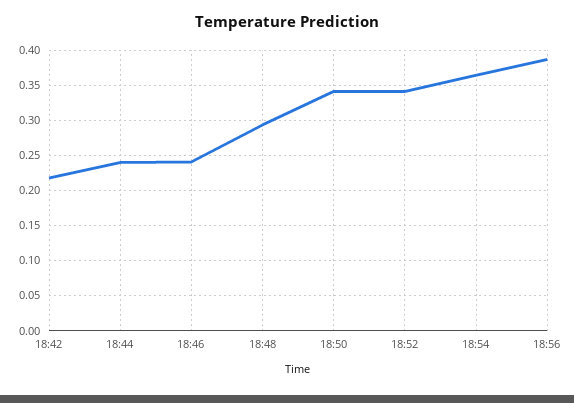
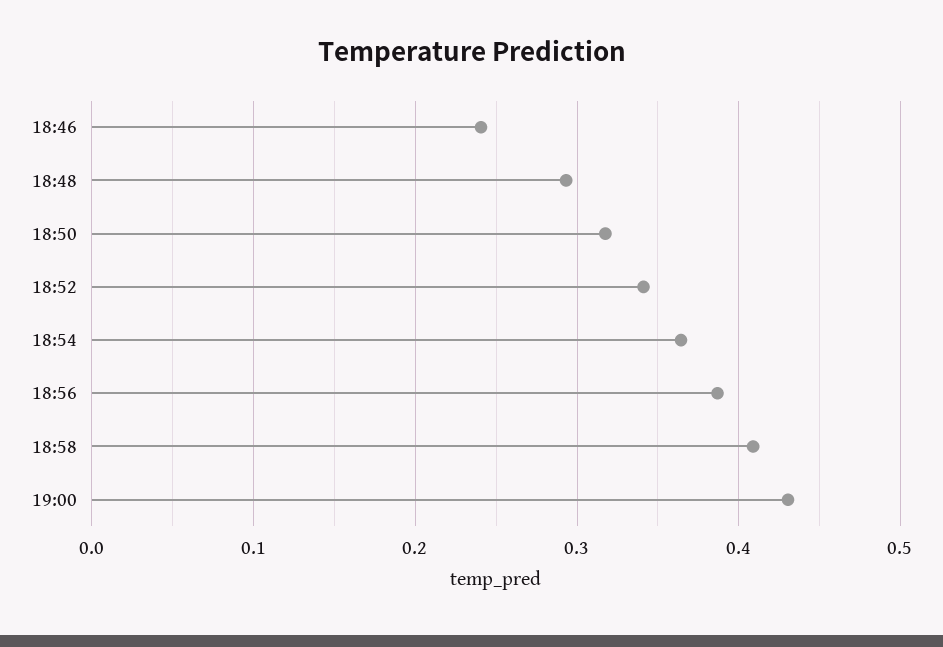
18:42: 0.22 -> none
18:44: 0.24 -> none
18:50: 0.34 -> 0.32
18:58: none -> 0.41
19:00: none -> 0.43

